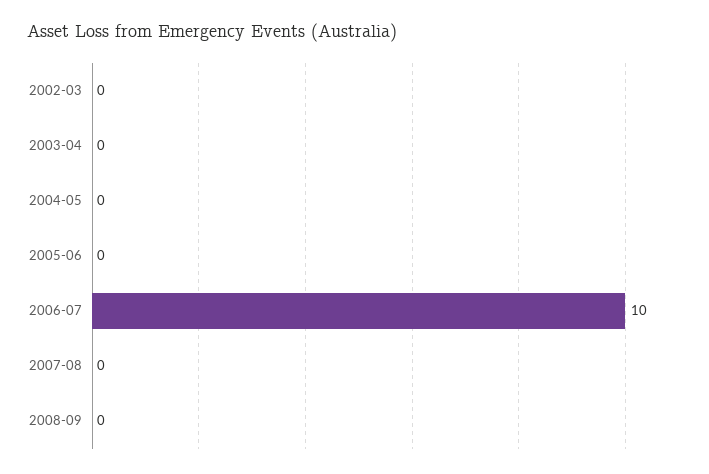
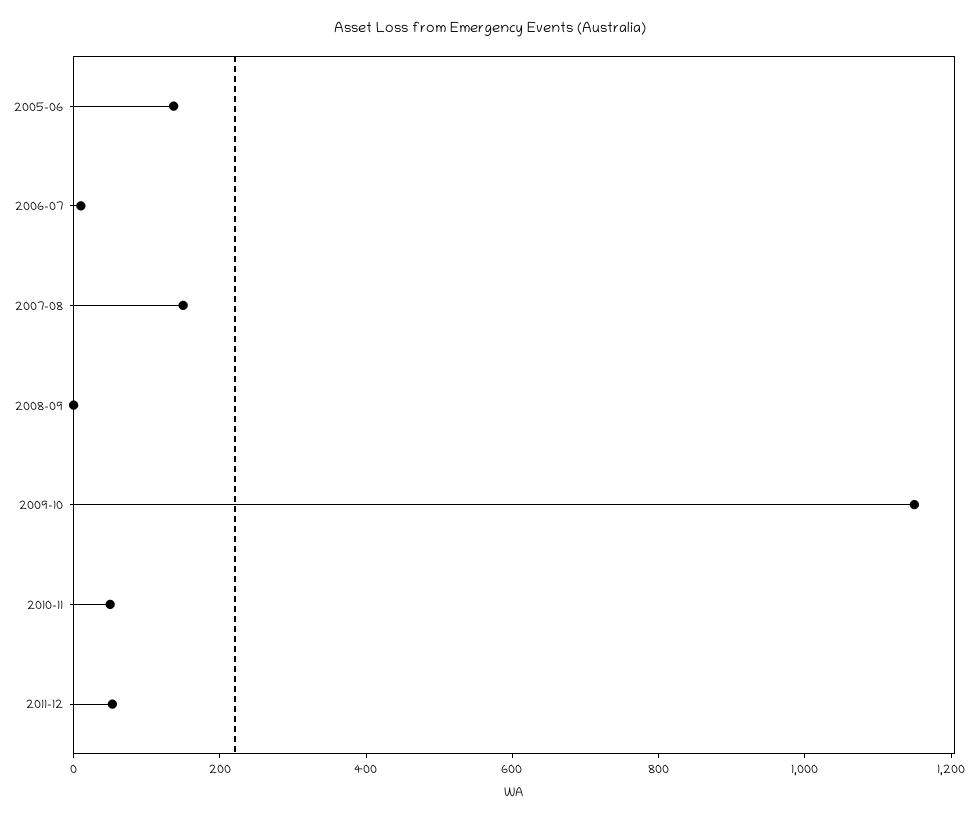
2002-03: 0 -> none
2003-04: 0 -> none
2004-05: 0 -> none
2005-06: 0 -> 150
2007-08: 0 -> 150
2009-10: none -> 1150
2010-11: none -> 50
2011-12: none -> 50

